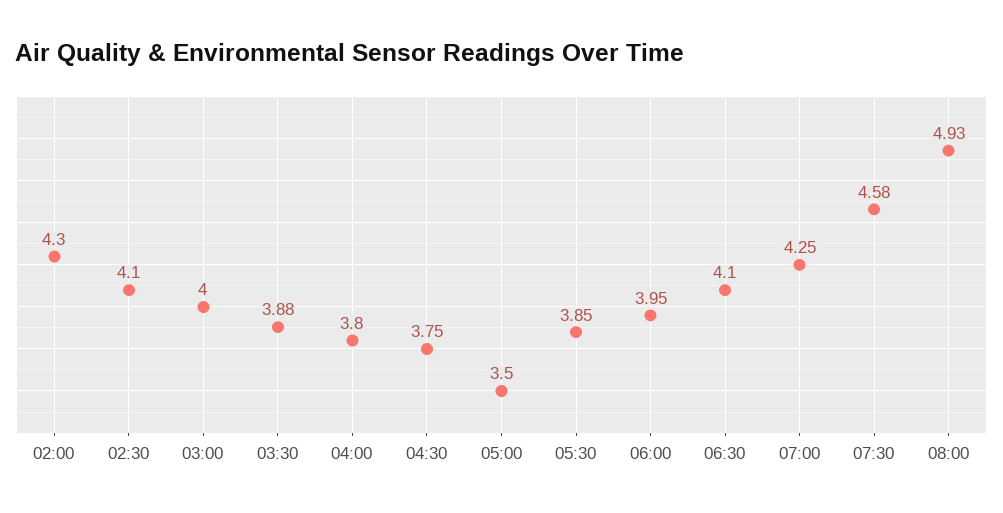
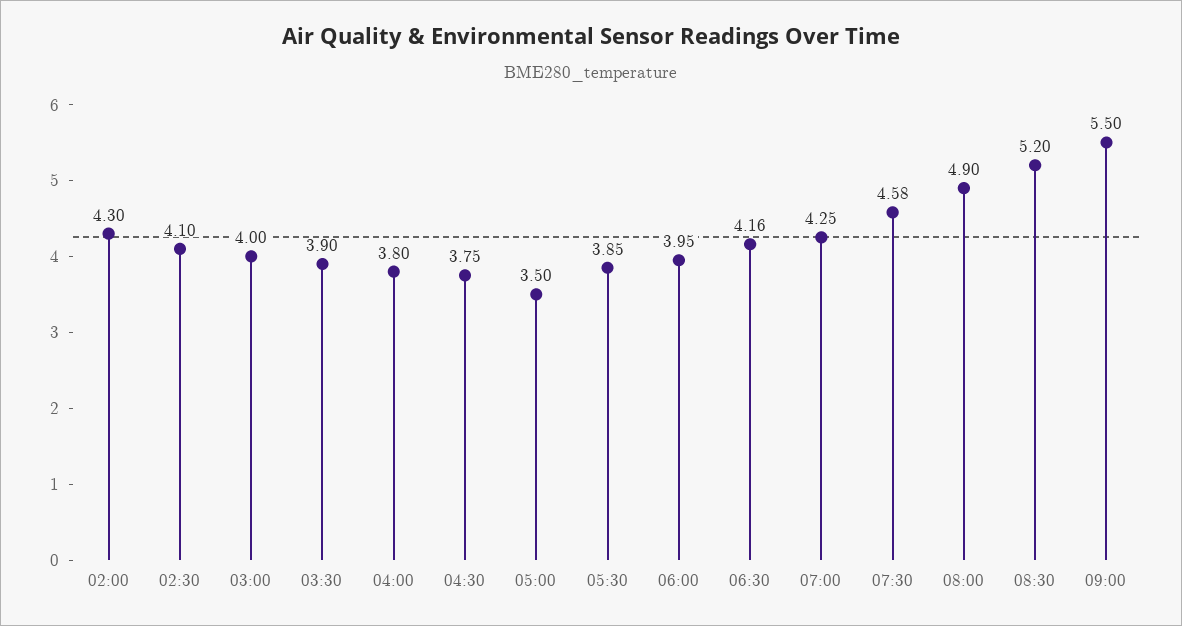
03:30: 3.88 -> 3.9
06:30: 4.1 -> 4.16
08:00: 4.93 -> 4.9
08:30: none -> 5.2
09:00: none -> 5.5

